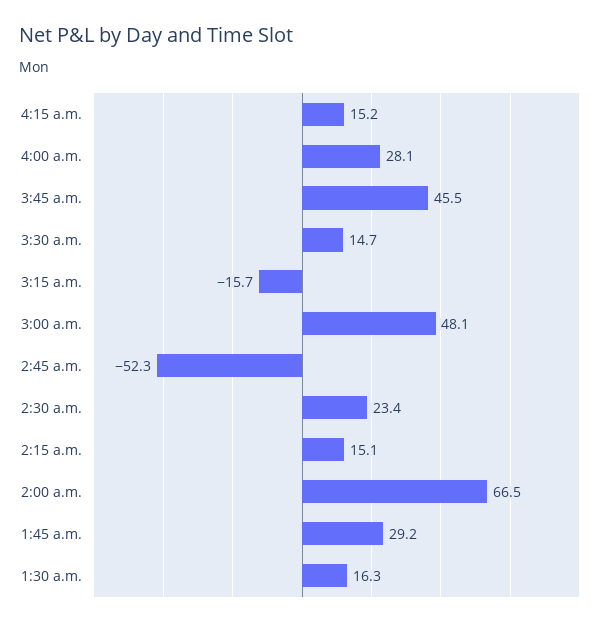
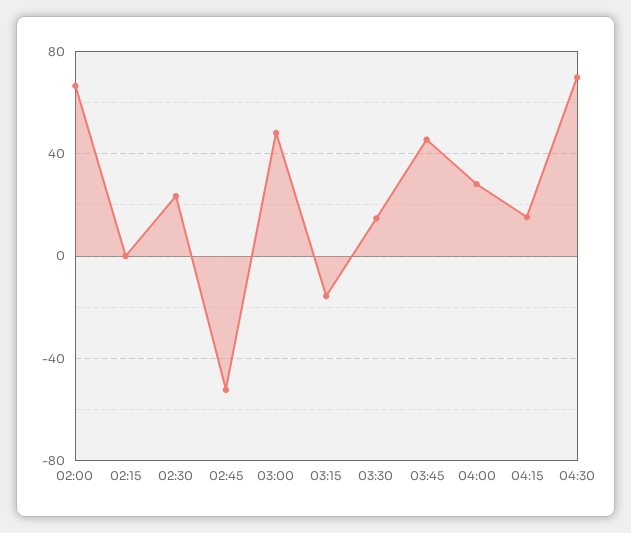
2:15 a.m.: 15.1 -> 0
1:45 a.m.: 29.2 -> none
1:30 a.m.: 16.3 -> none
04:30: none -> 70

